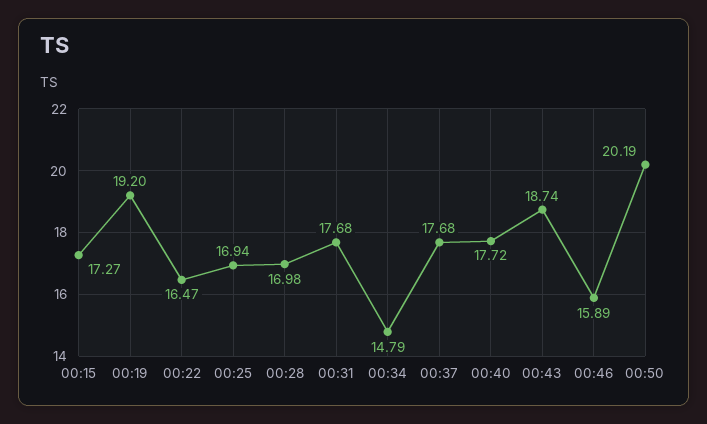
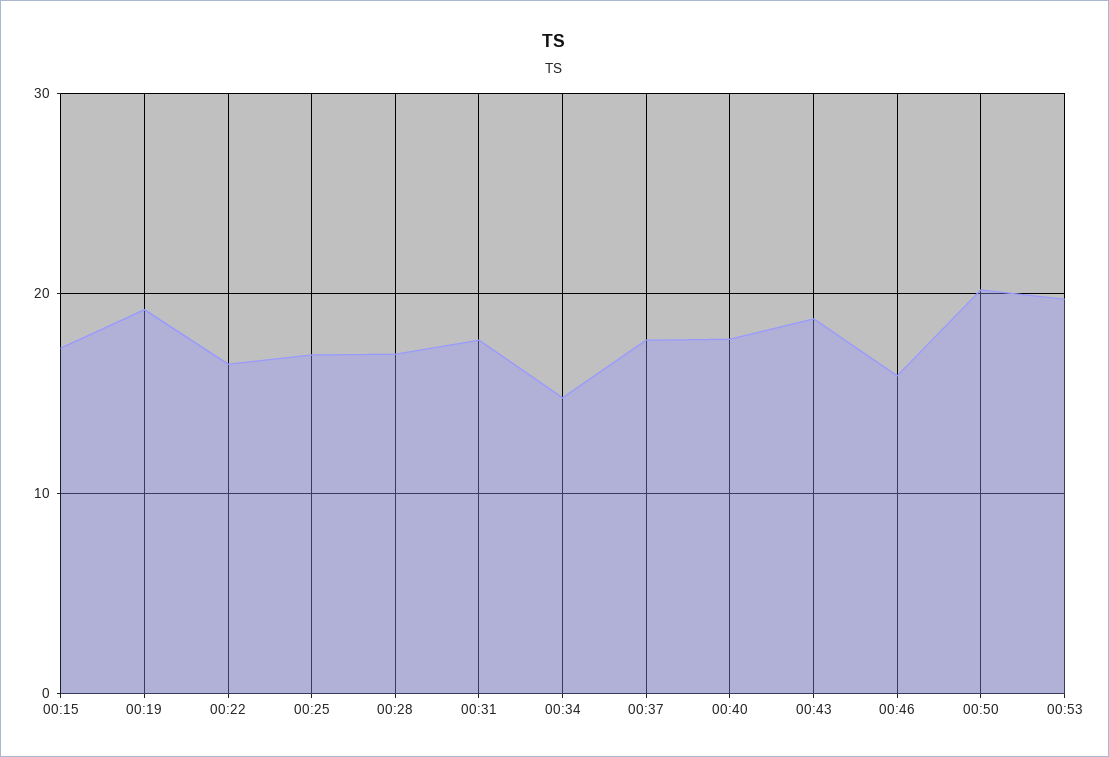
00:53: none -> 20

